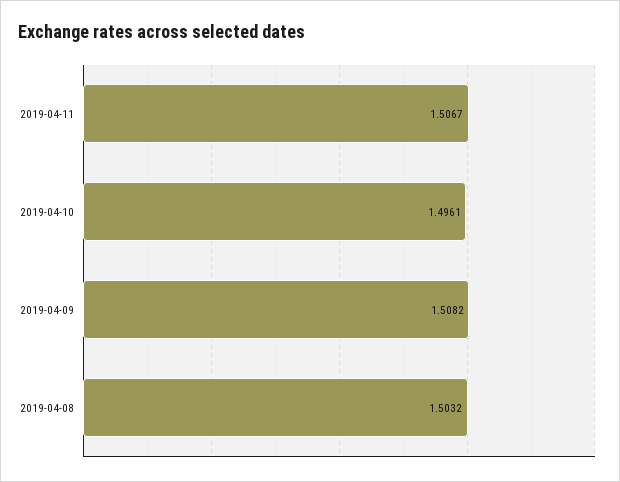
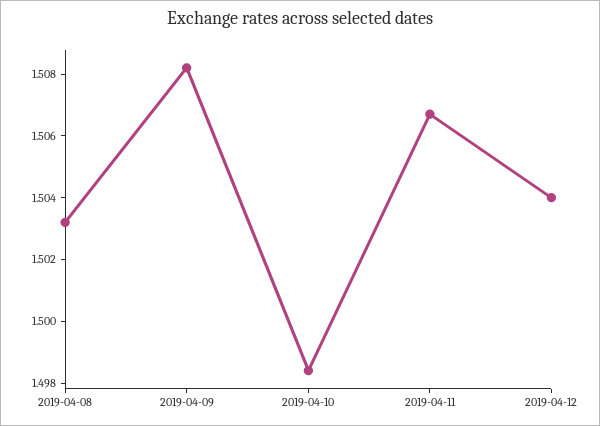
2019-04-10: 1.4961 -> 1.4985
2019-04-12: none -> 1.504

